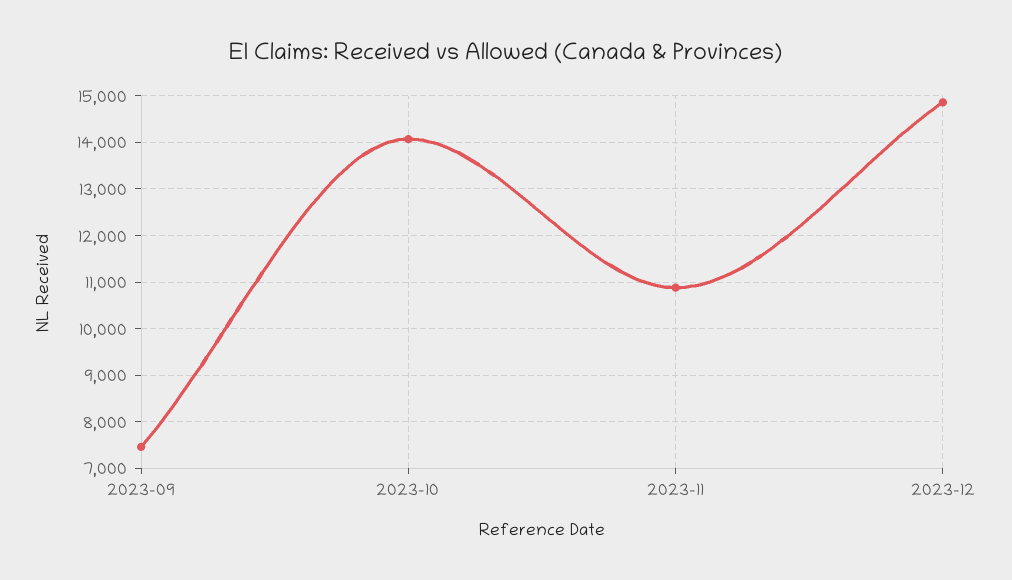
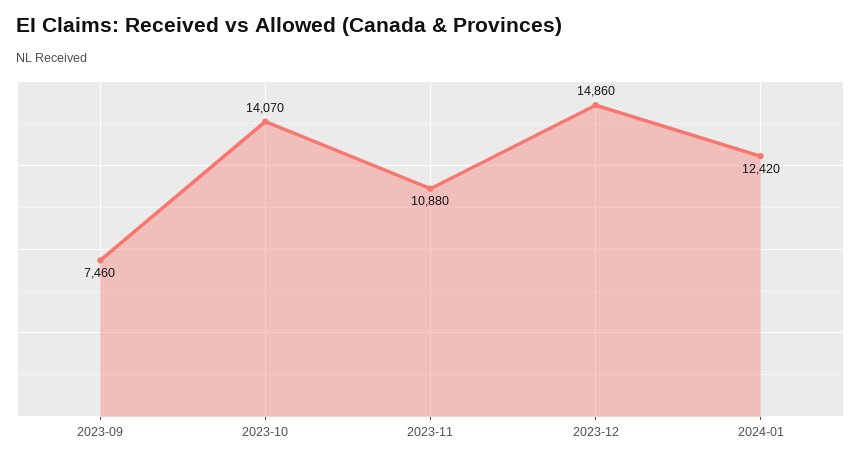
2024-01: none -> 12420

